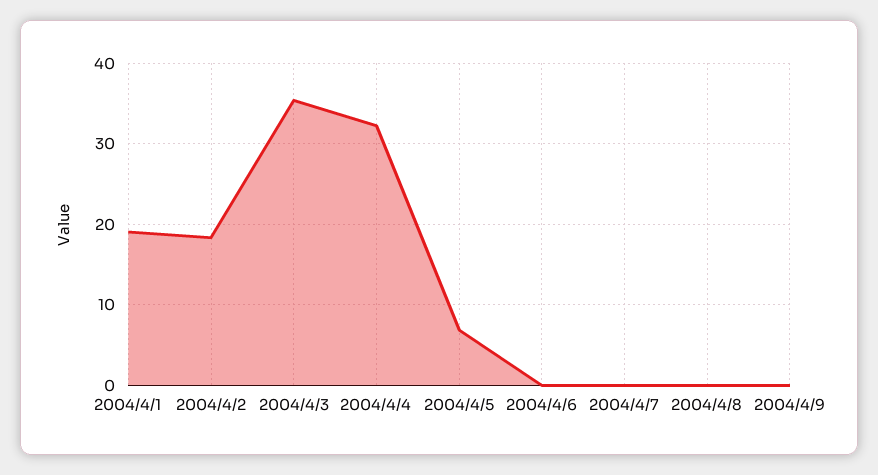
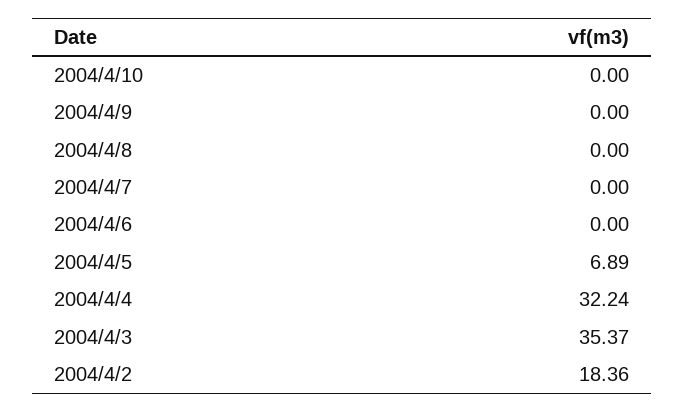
2004/4/1: 19 -> none
2004/4/10: none -> 0

